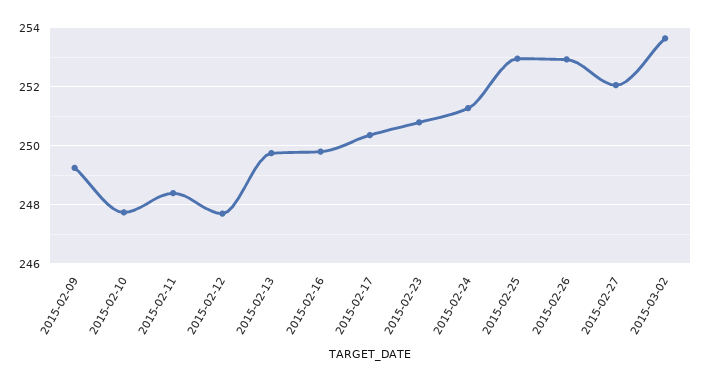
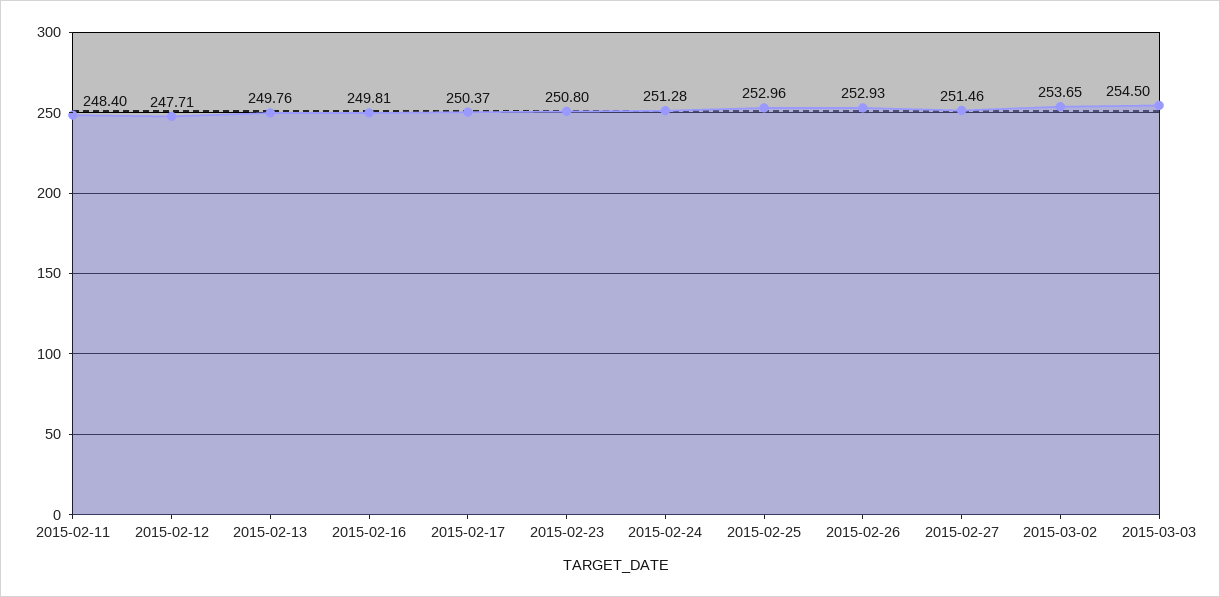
2015-02-09: 249.25 -> none
2015-02-10: 247.75 -> none
2015-02-27: 252 -> 251.46
2015-03-03: none -> 254.5

